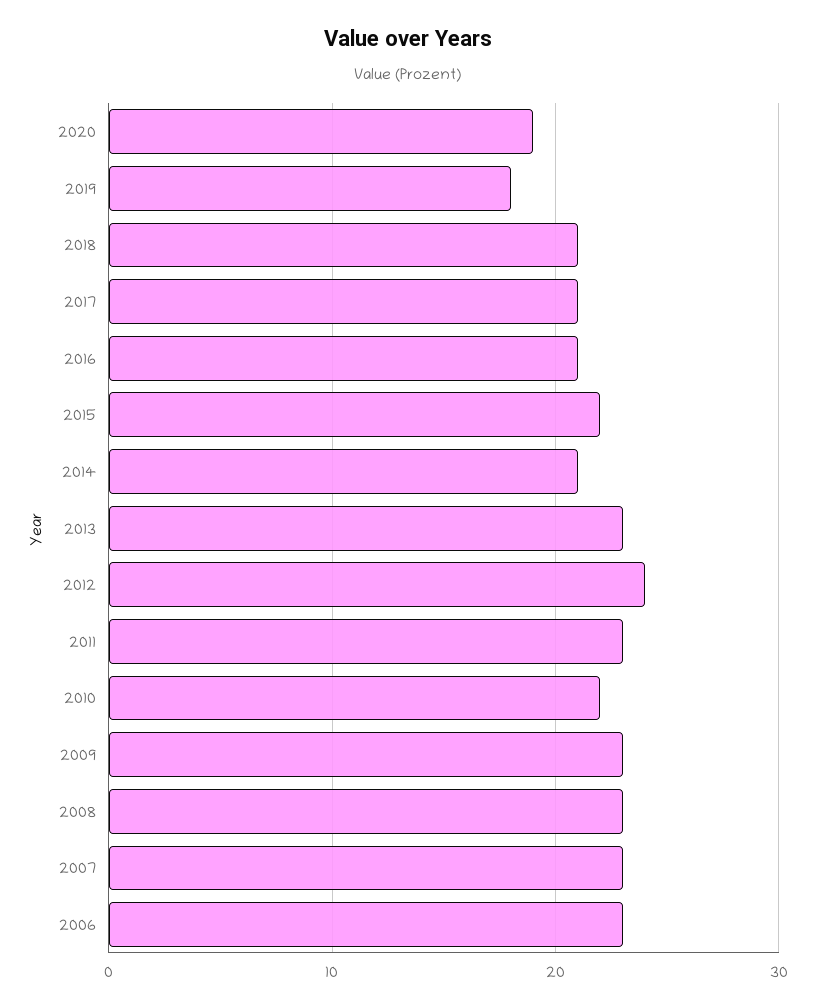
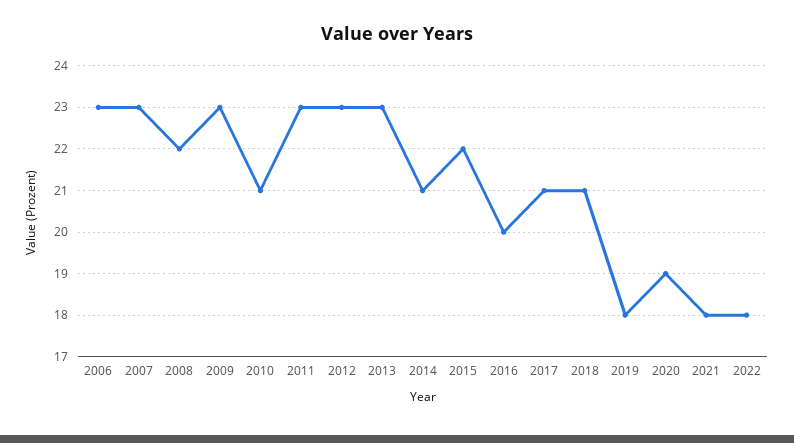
2016: 21 -> 20
2012: 24 -> 23
2010: 22 -> 21
2008: 23 -> 22
2021: none -> 18
2022: none -> 18

